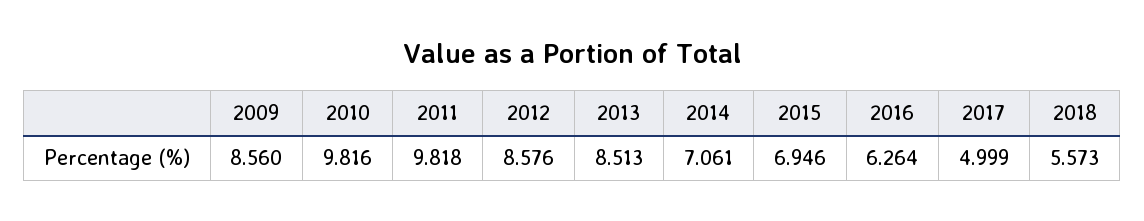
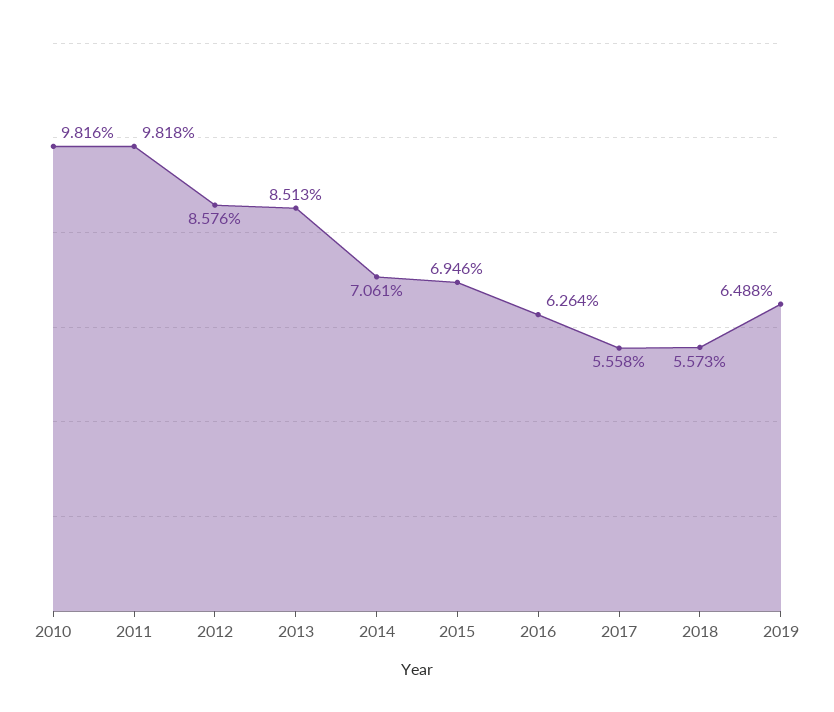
2009: 8.56 -> none
2017: 4.999 -> 5.558
2019: none -> 6.488

